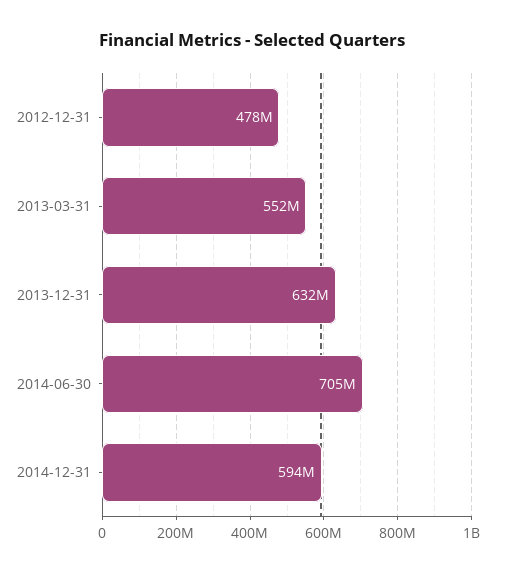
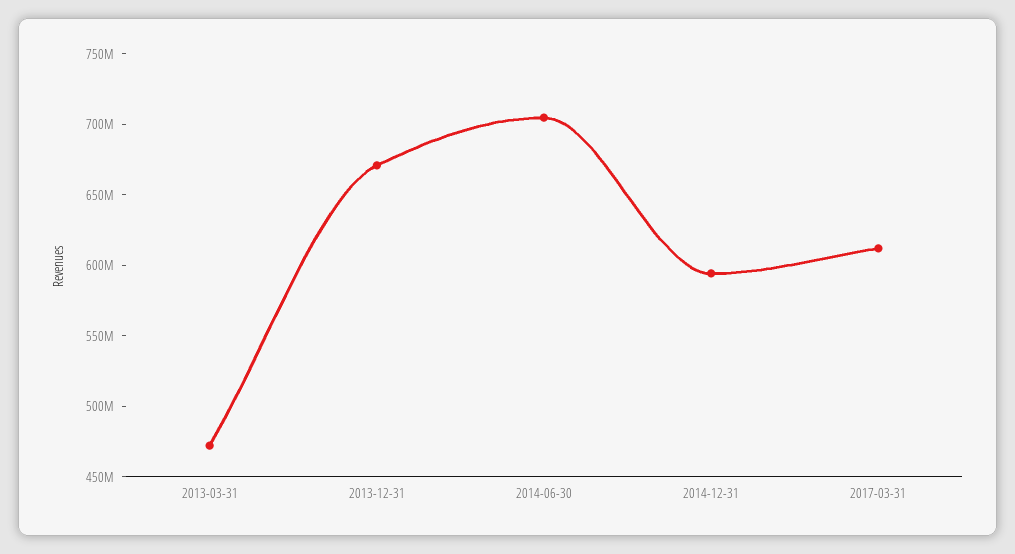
2012-12-31: 478000000 -> none
2013-03-31: 552000000 -> 470000000
2013-12-31: 632000000 -> 670000000
2017-03-31: none -> 610000000

